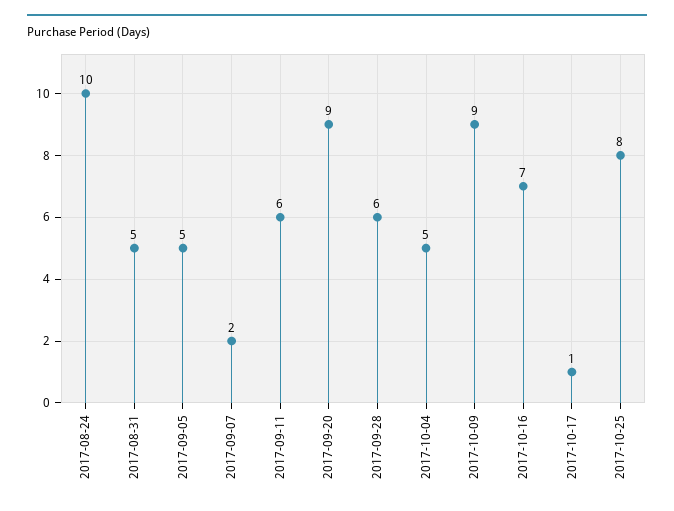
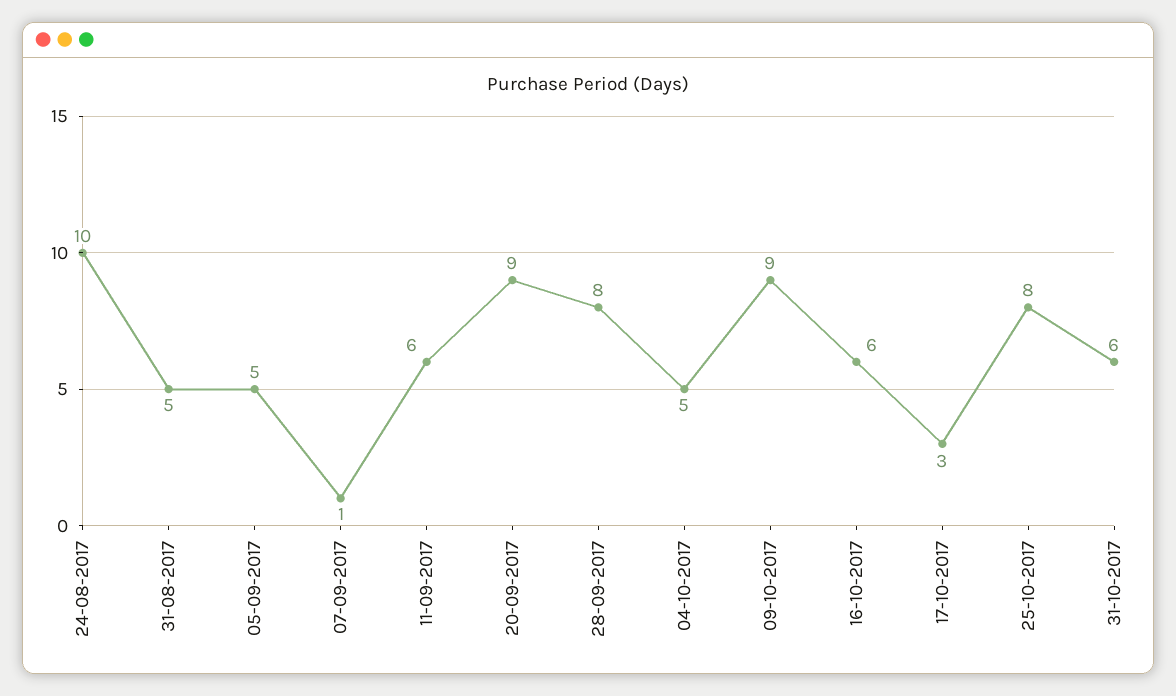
2017-09-07: 2 -> 1
2017-09-28: 6 -> 8
2017-10-16: 7 -> 6
2017-10-17: 1 -> 3
31-10-2017: none -> 6

